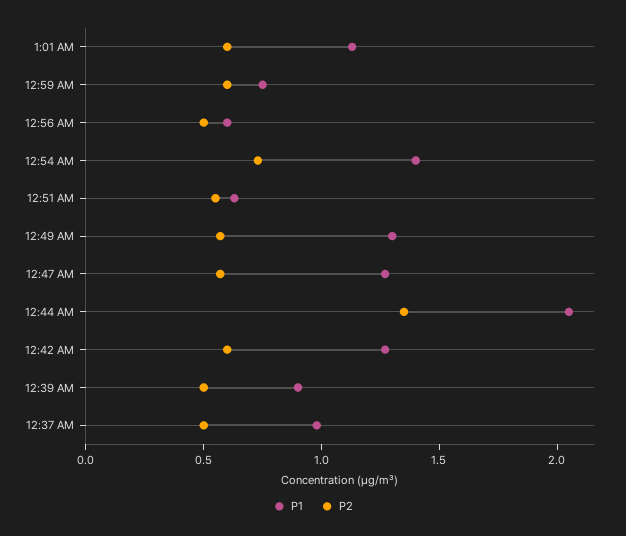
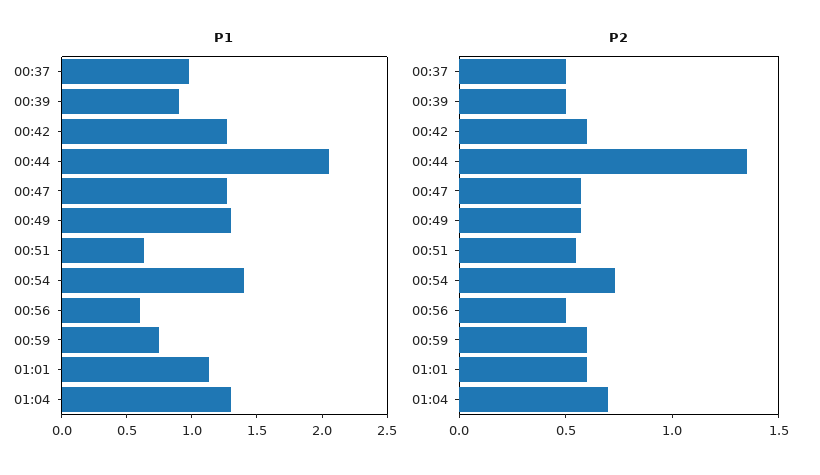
P1, 01:04: none -> 1.3
P2, 01:04: none -> 0.7

